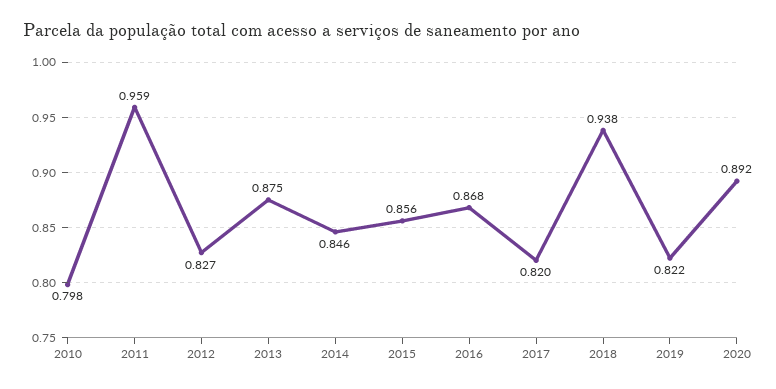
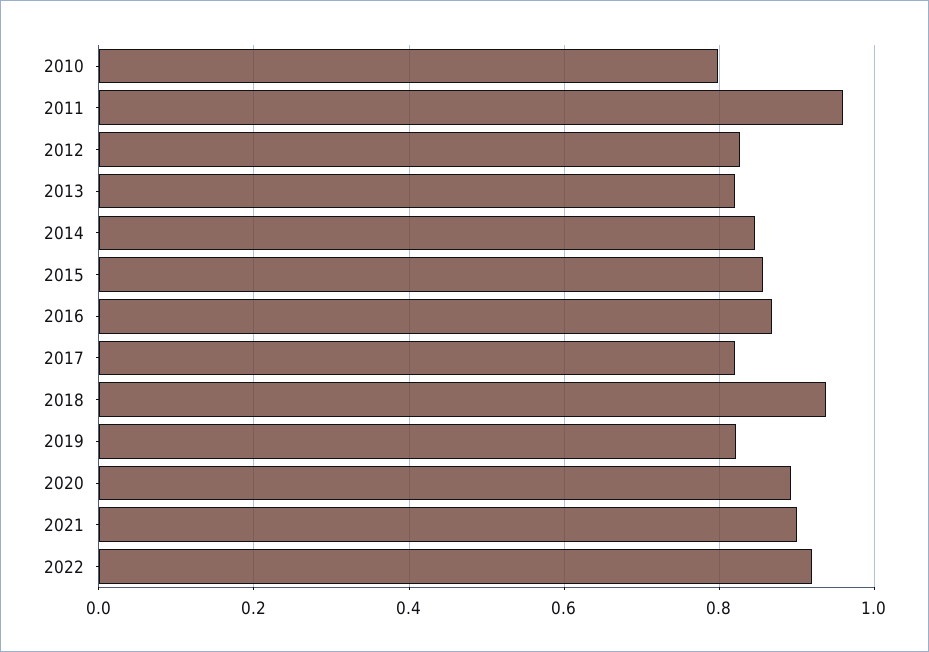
2013: 0.875 -> 0.82
2021: none -> 0.9
2022: none -> 0.92

